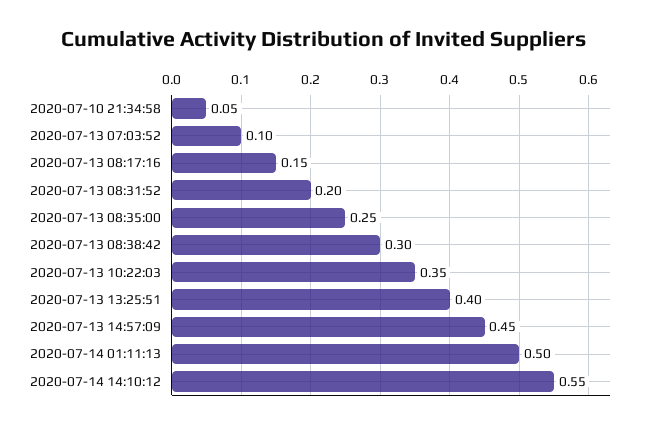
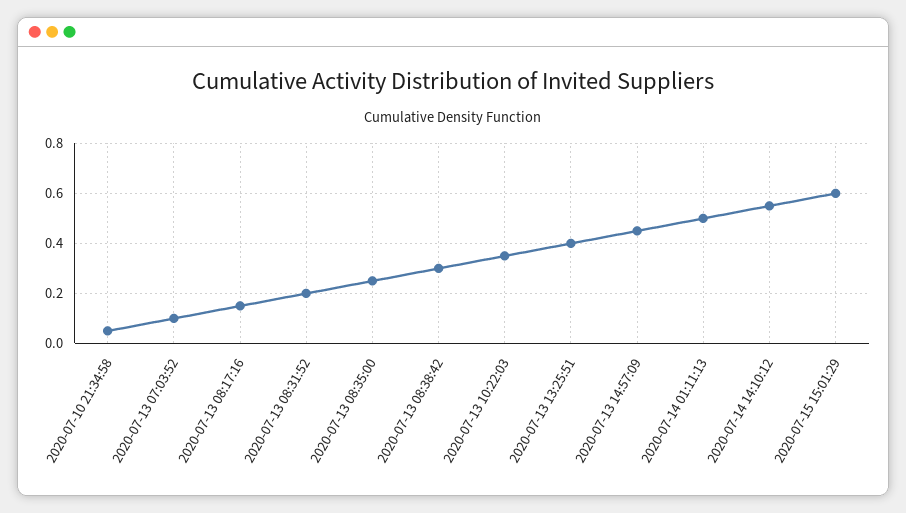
2020-07-15 15:01:29: none -> 0.6

